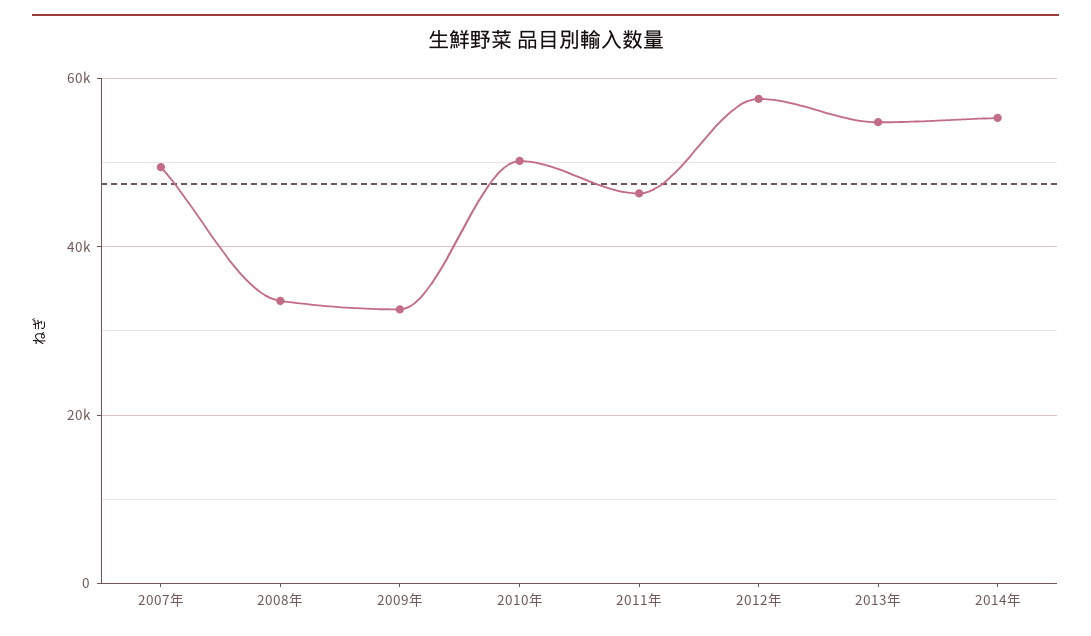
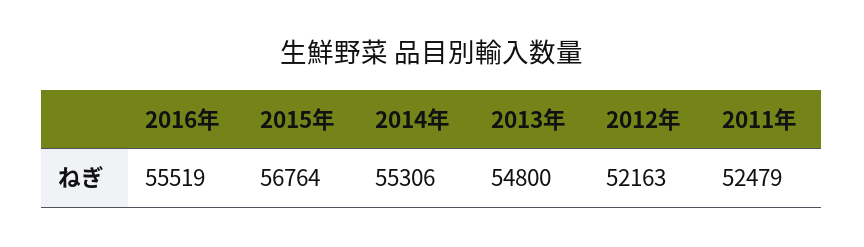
2007年: 50000 -> none
2008年: 34000 -> none
2009年: 32000 -> none
2010年: 50000 -> none
2011年: 46000 -> 52479
2012年: 58000 -> 52163
2016年: none -> 55519
2015年: none -> 56764

